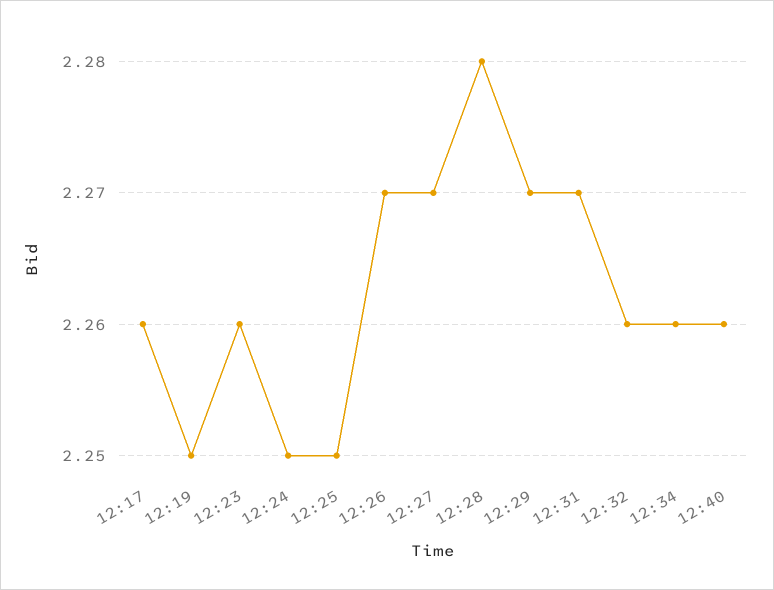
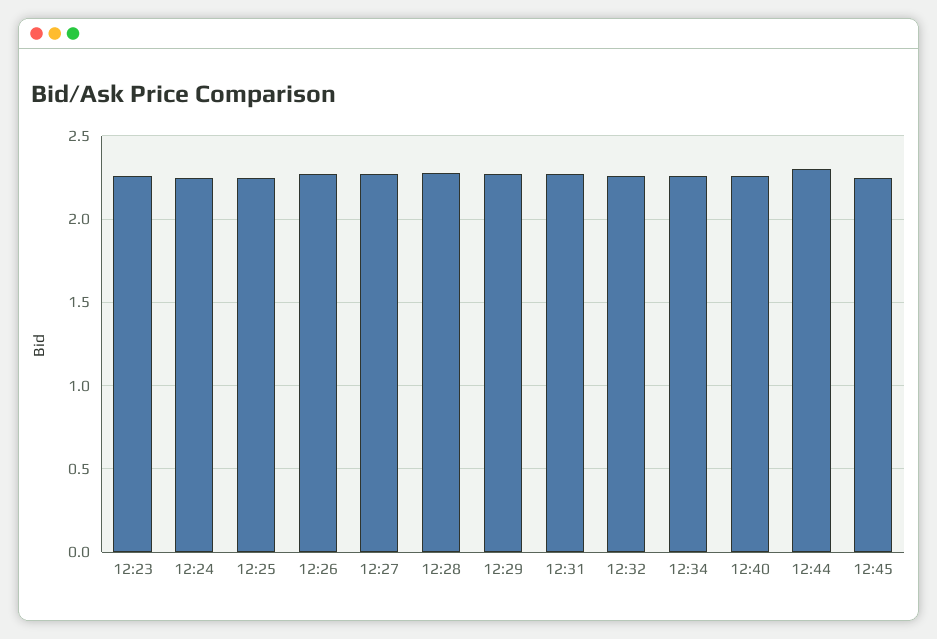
12:17: 2.26 -> none
12:19: 2.25 -> none
12:44: none -> 2.3
12:45: none -> 2.25

